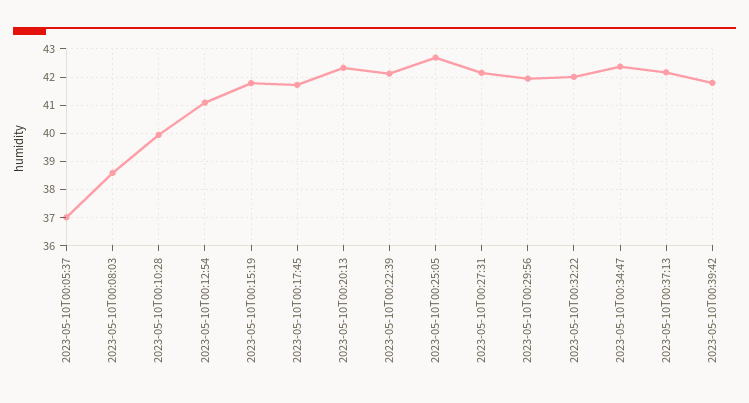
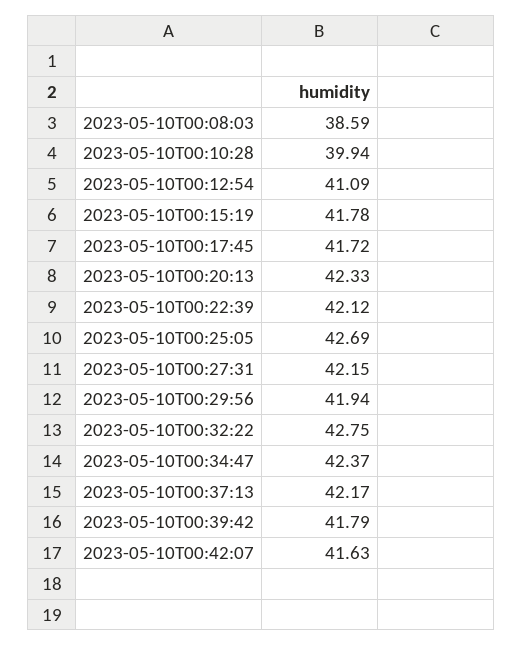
2023-05-10T00:05:37: 37 -> none
2023-05-10T00:32:22: 42 -> 42.75
2023-05-10T00:42:07: none -> 41.63

